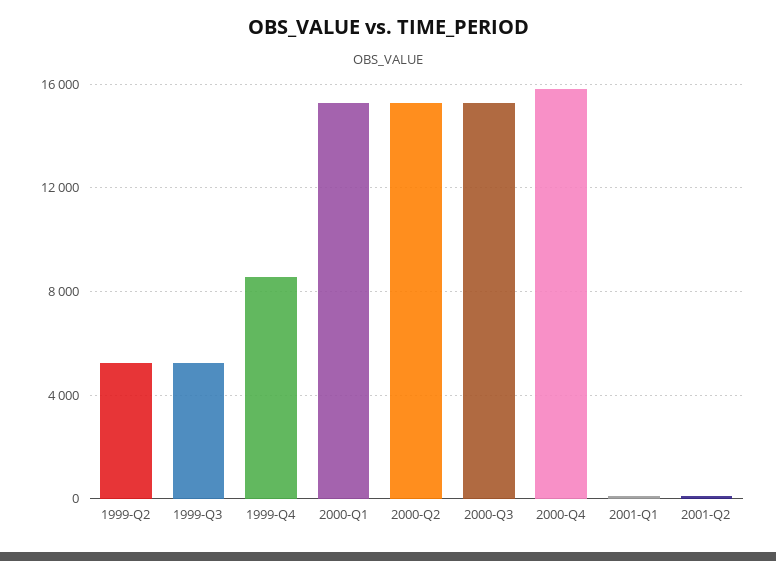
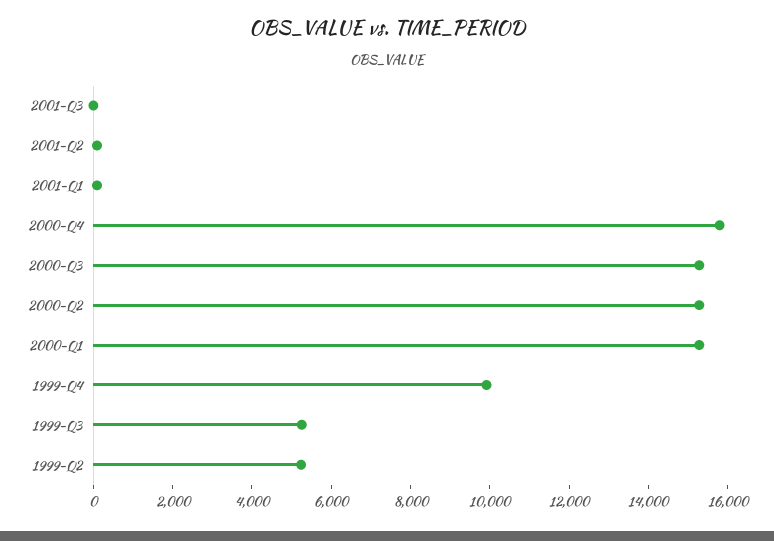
1999-Q4: 8500 -> 10000
2001-Q3: none -> 0

